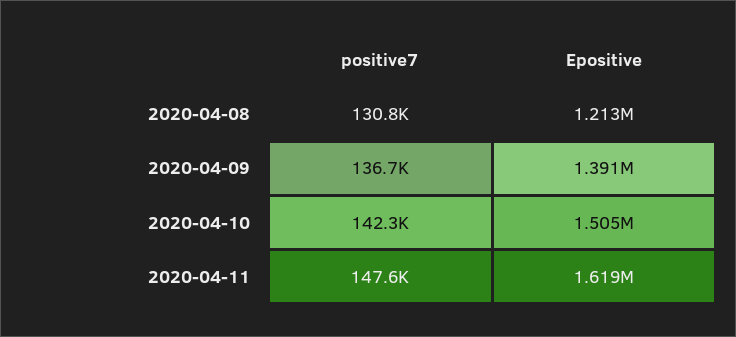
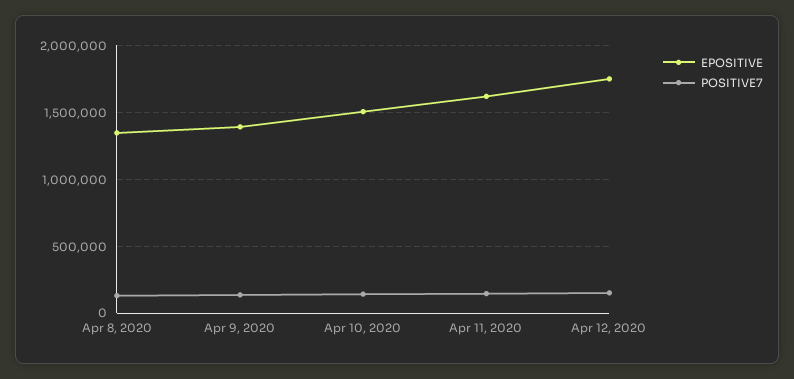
Epositive, 2020-04-08: 1213000 -> 1350000
Epositive, Apr 12, 2020: none -> 1750000
positive7, Apr 12, 2020: none -> 150000

